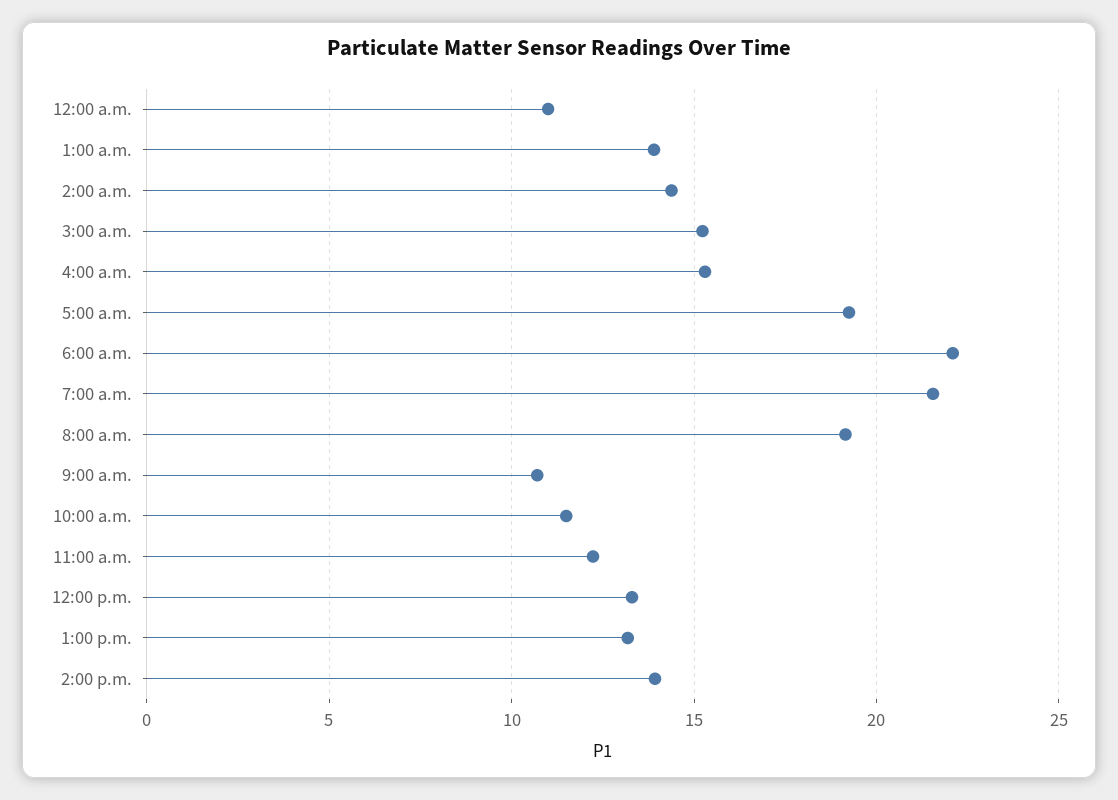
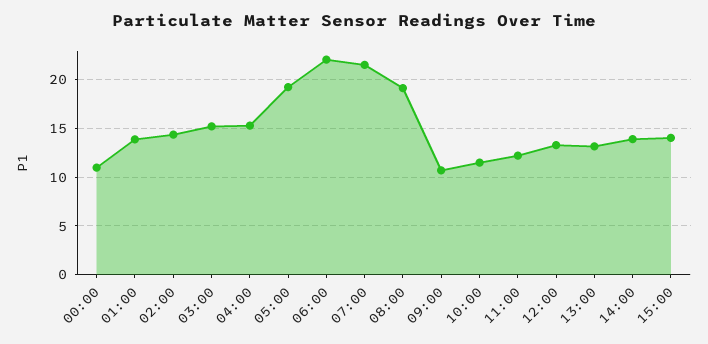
15:00: none -> 14

